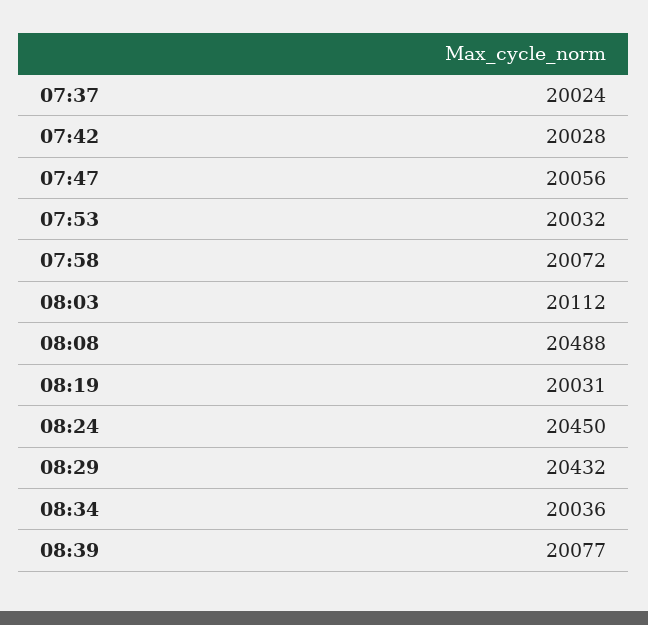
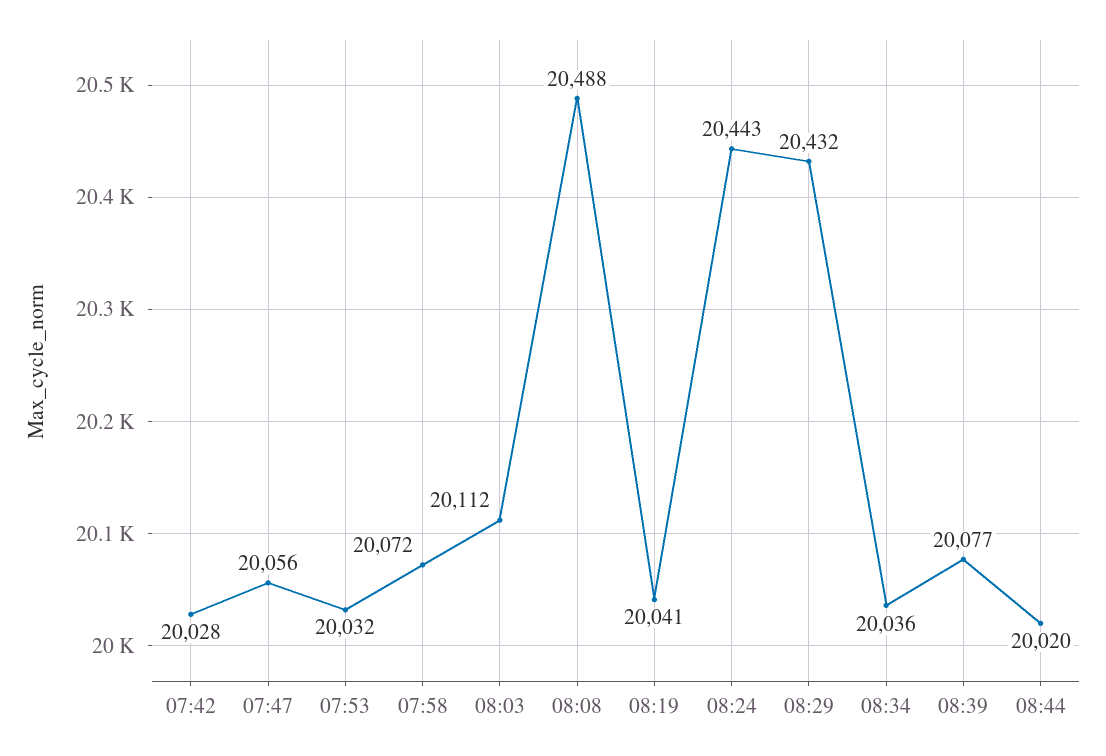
07:37: 20024 -> none
08:19: 20031 -> 20041
08:24: 20450 -> 20443
08:44: none -> 20020

